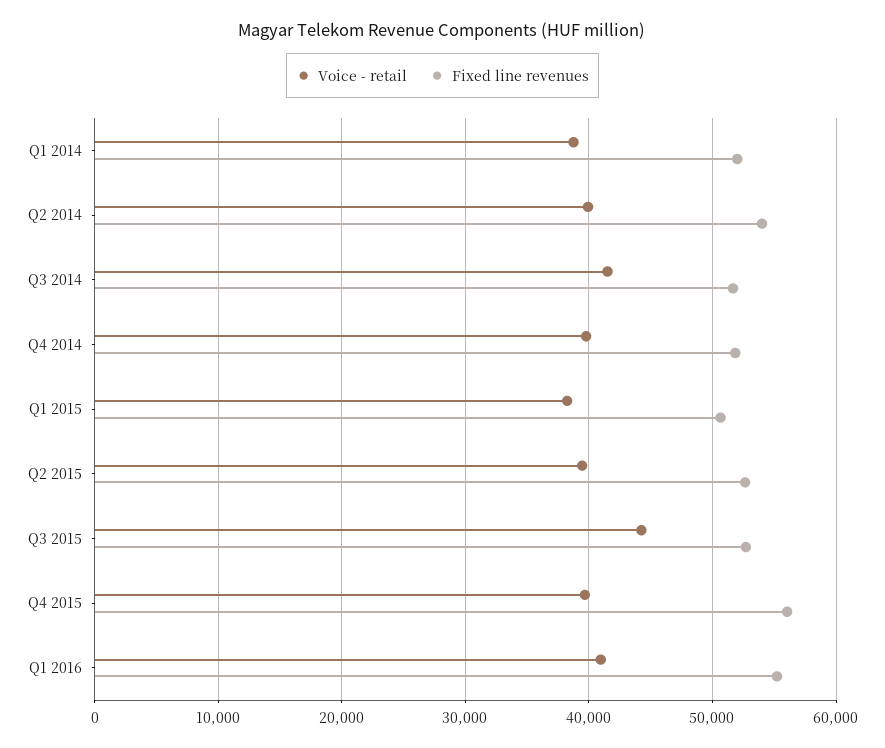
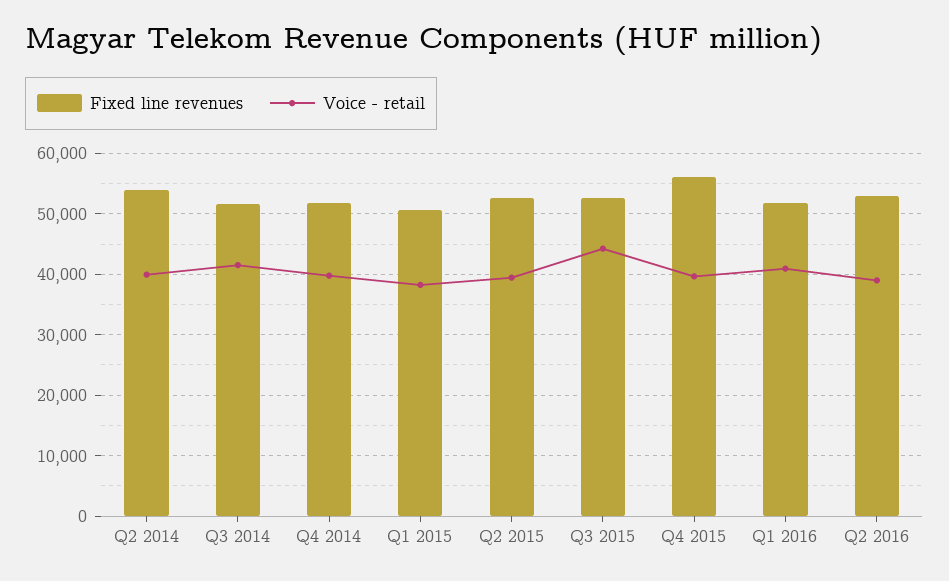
Voice - retail, Q1 2014: 39000 -> none
Fixed line revenues, Q1 2014: 52000 -> none
Fixed line revenues, Q1 2016: 55000 -> 52000
Fixed line revenues, Q2 2016: none -> 53000
Voice - retail, Q2 2016: none -> 39000

